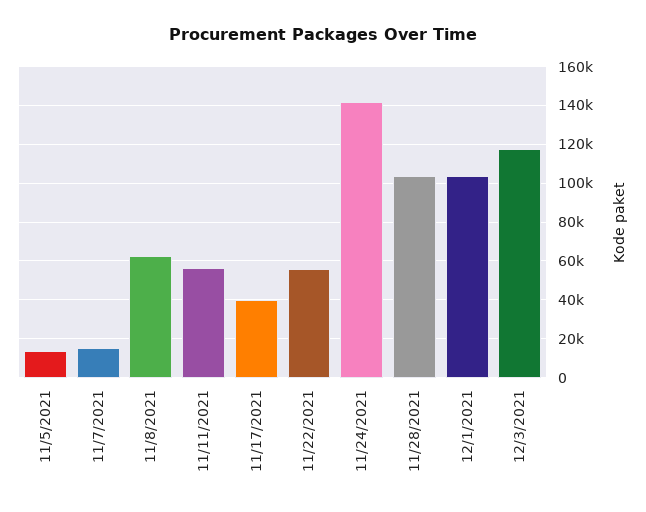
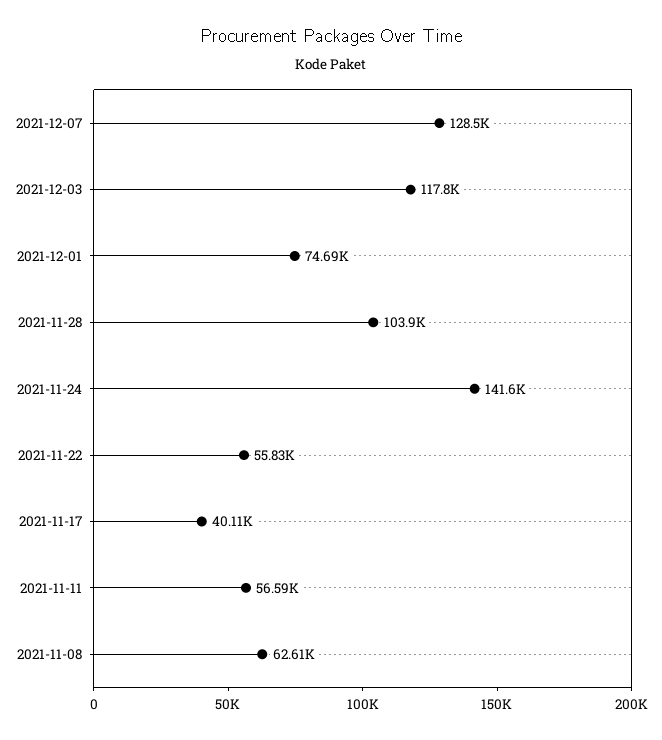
11/5/2021: 15000 -> none
11/7/2021: 15000 -> none
12/1/2021: 105000 -> 74690
2021-12-07: none -> 128500

